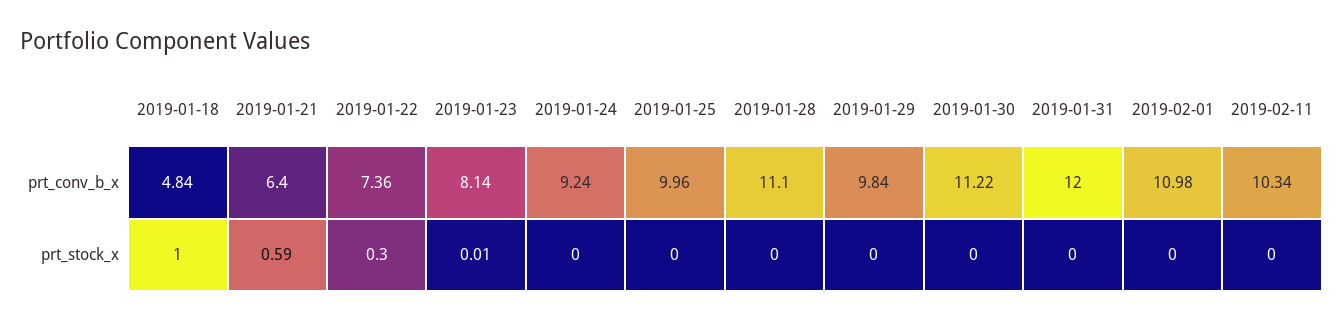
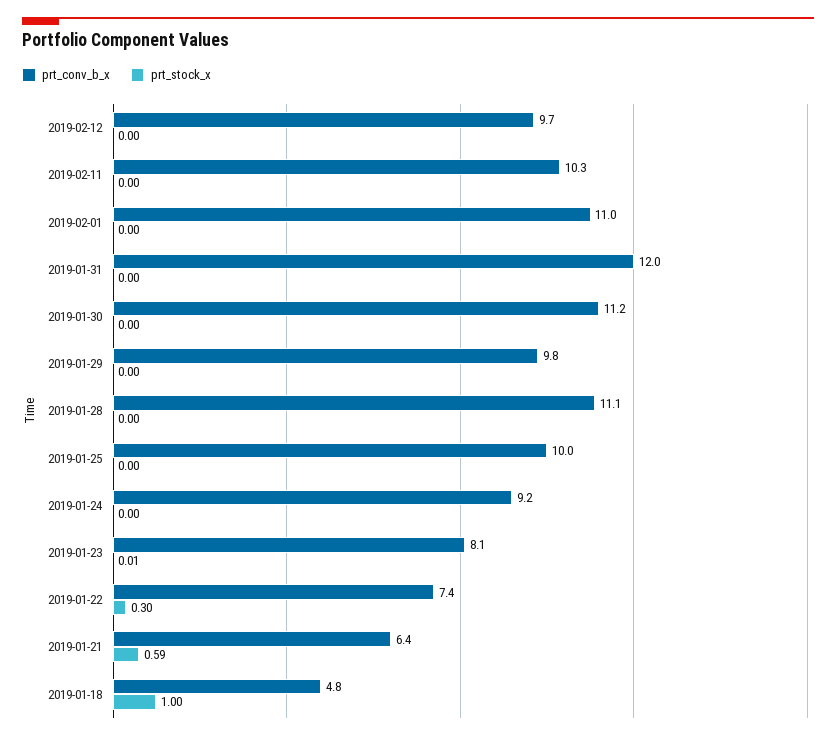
prt_conv_b_x, 2019-02-12: none -> 9.7
prt_stock_x, 2019-02-12: none -> 0

